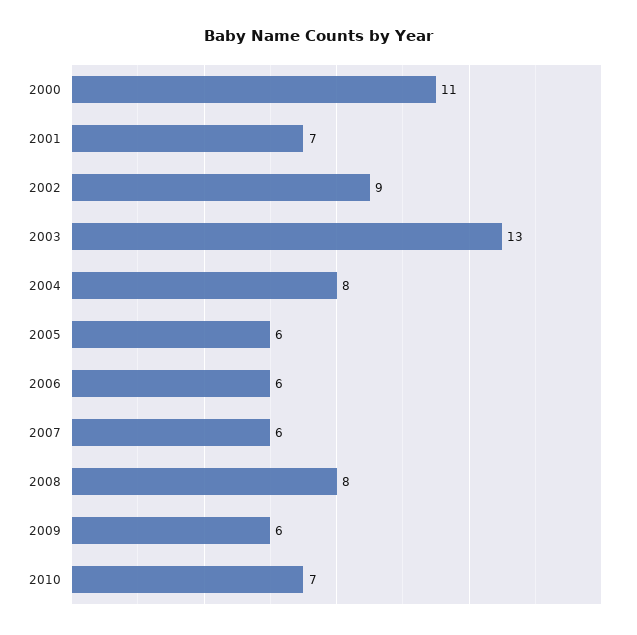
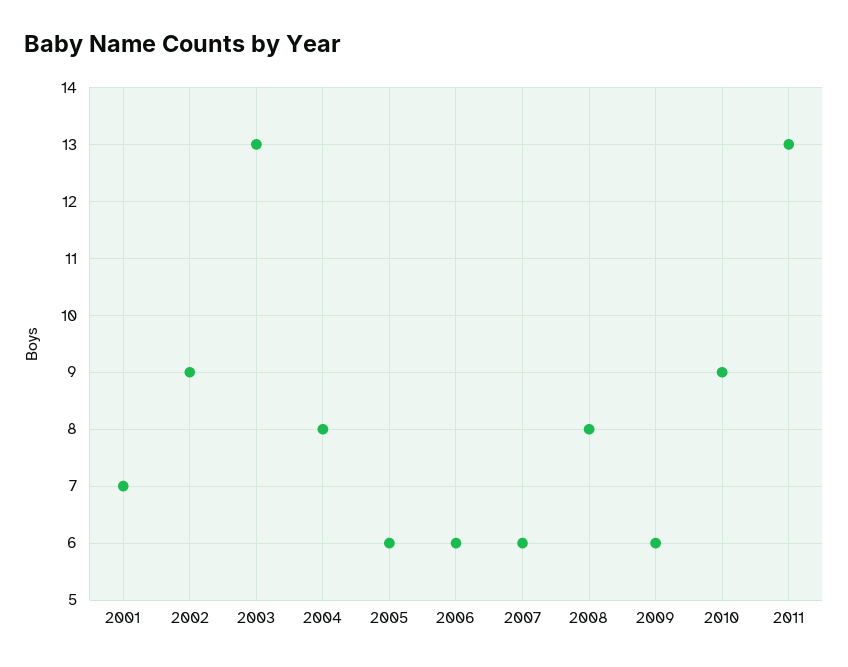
2000: 11 -> none
2010: 7 -> 9
2011: none -> 13

